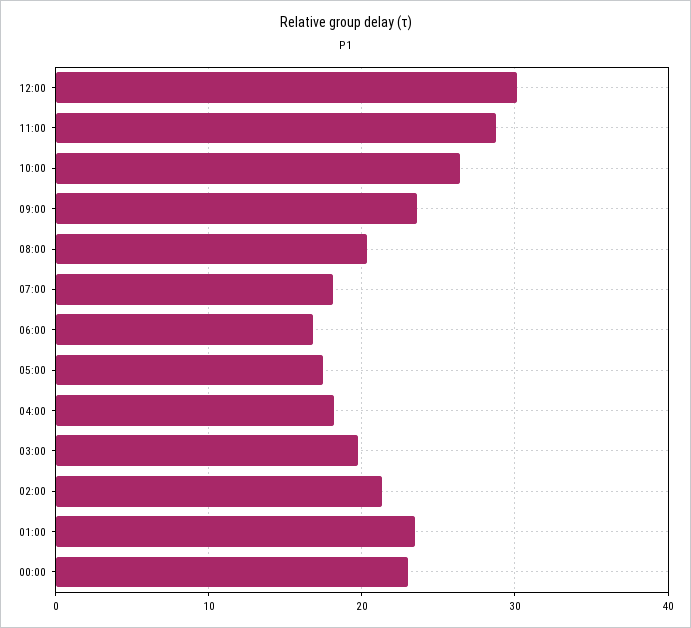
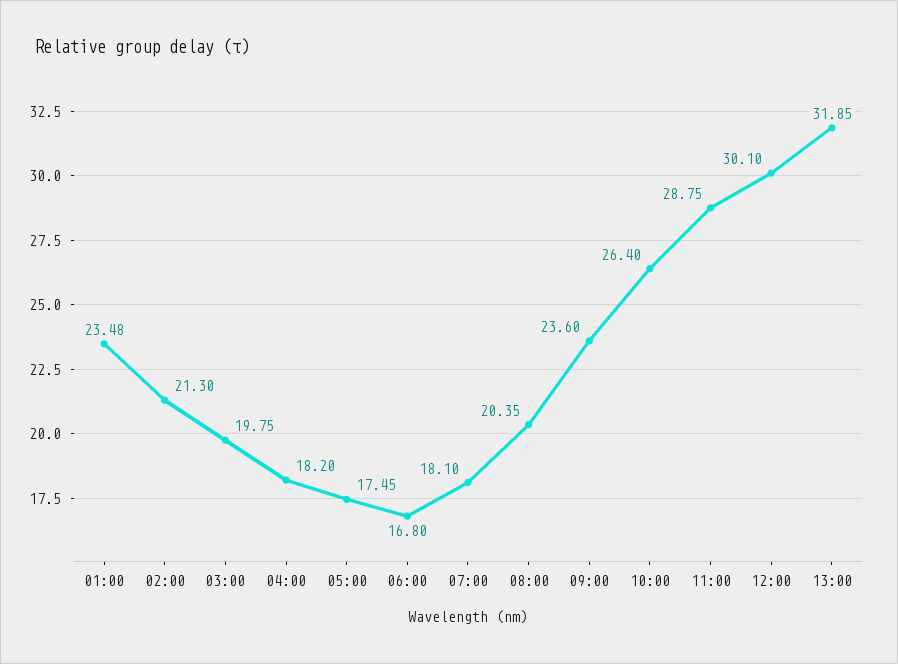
00:00: 23 -> none
13:00: none -> 31.85

